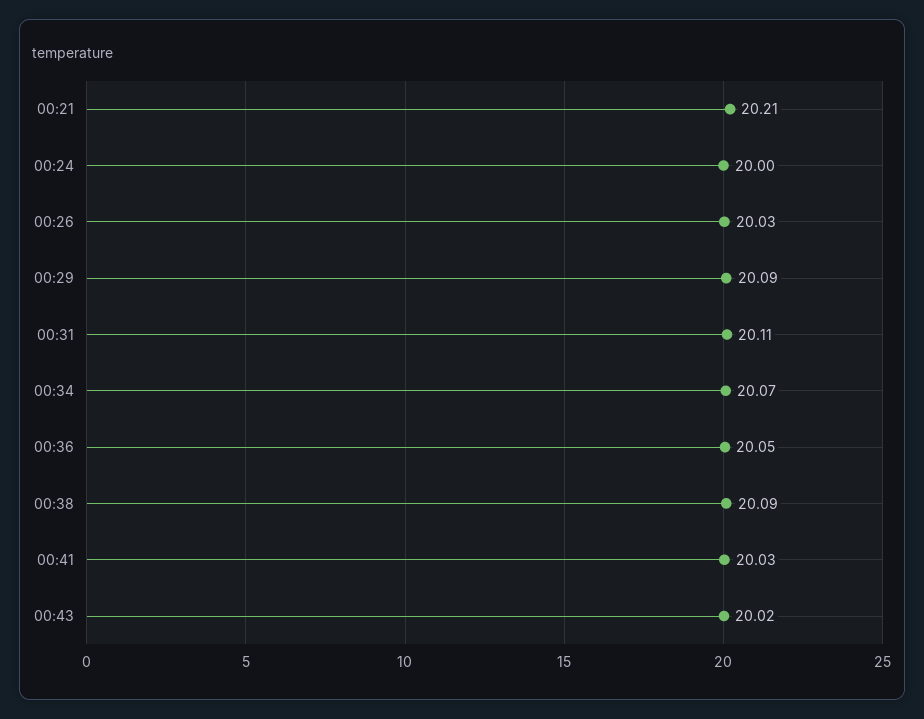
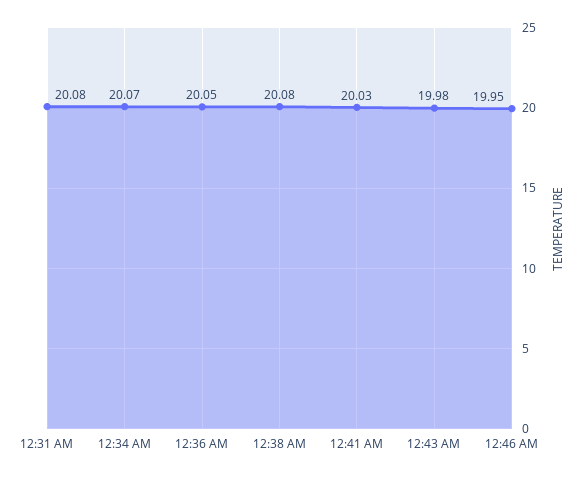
00:21: 20.21 -> none
00:24: 20 -> none
00:26: 20.03 -> none
00:29: 20.09 -> none
00:31: 20.11 -> 20.08
00:38: 20.09 -> 20.08
00:43: 20.02 -> 19.98
12:46 AM: none -> 19.95

